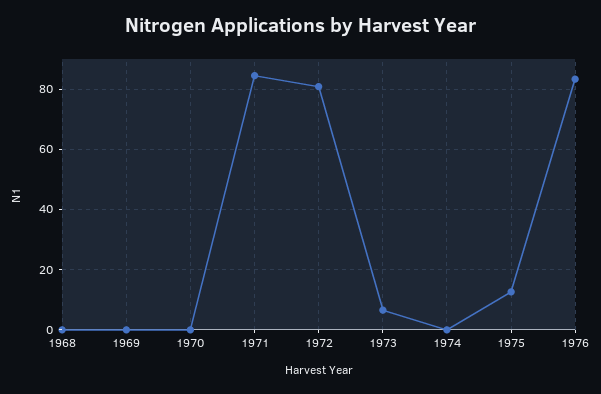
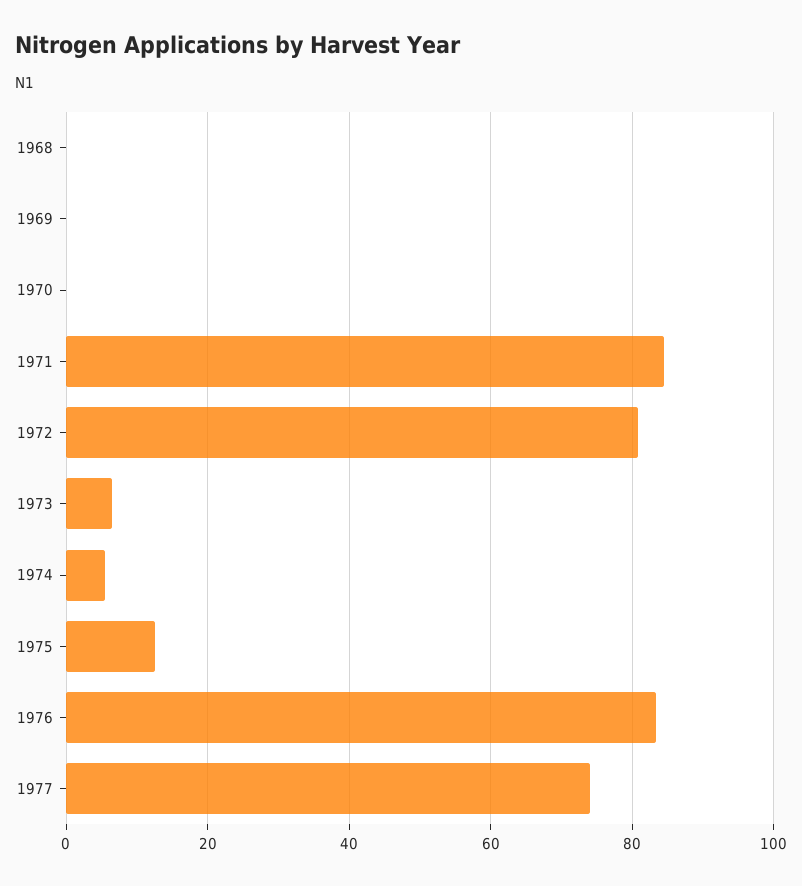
1974: 0 -> 6
1977: none -> 74

